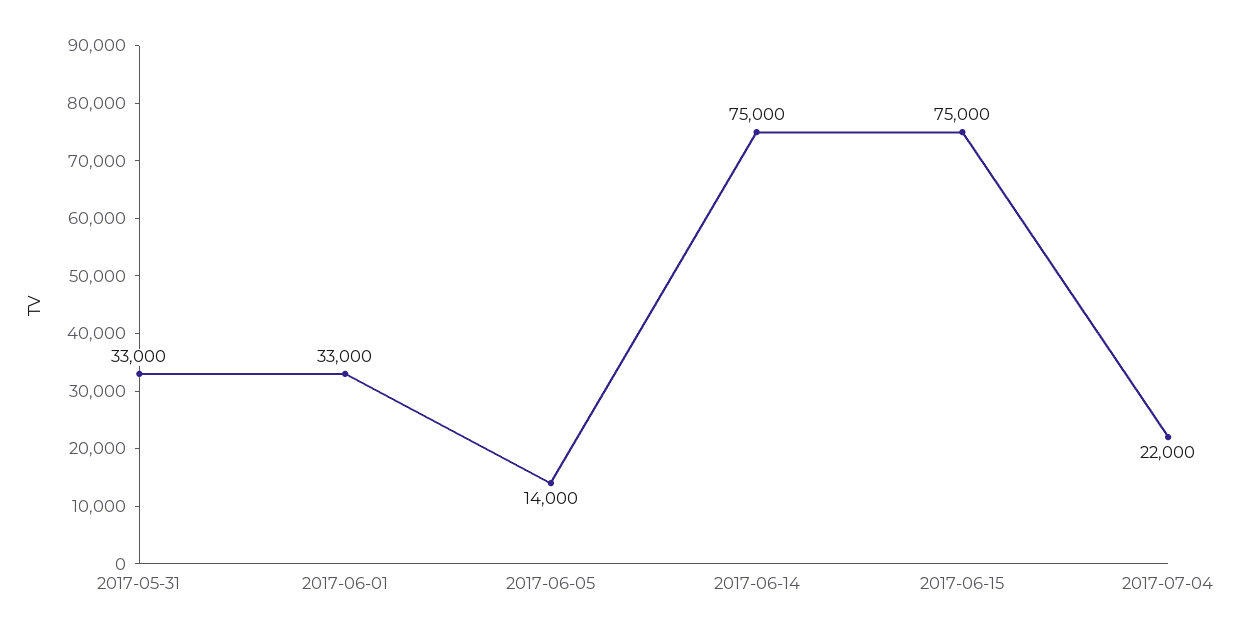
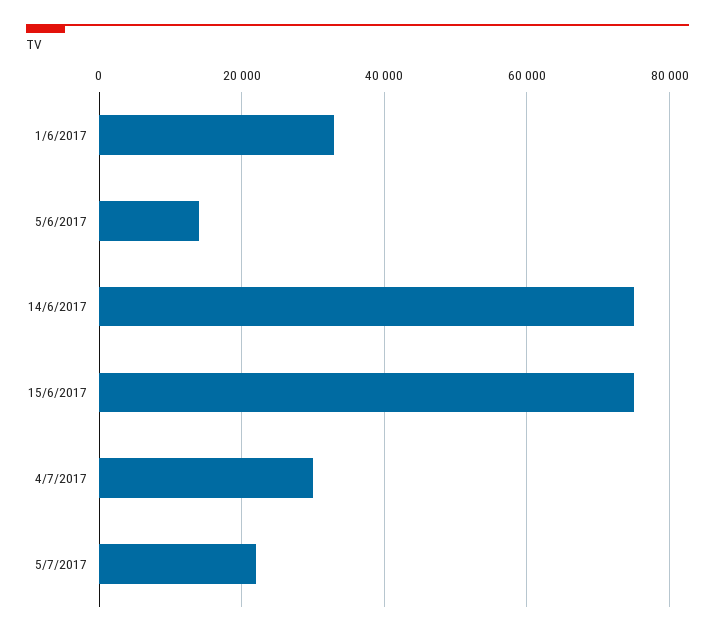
2017-05-31: 33000 -> none
2017-07-04: 22000 -> 30000
5/7/2017: none -> 22000

